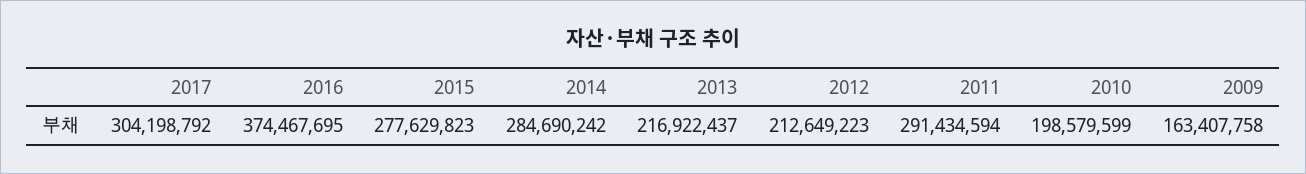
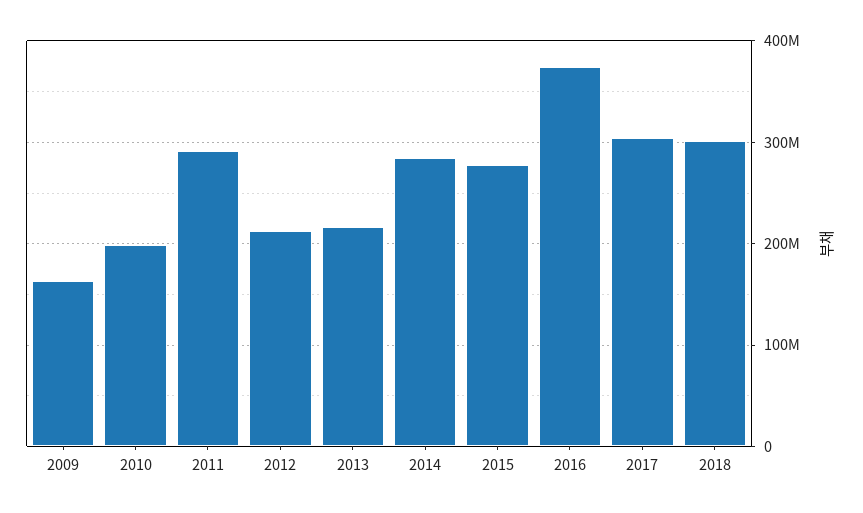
2018: none -> 300000000

